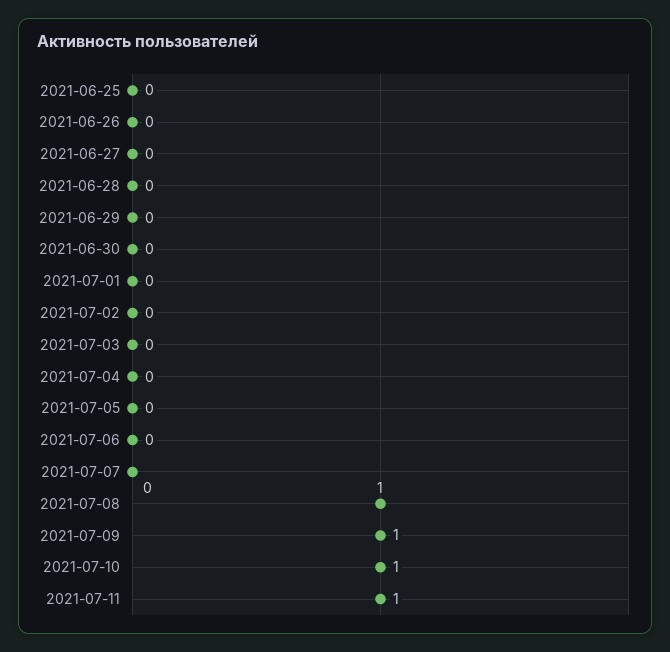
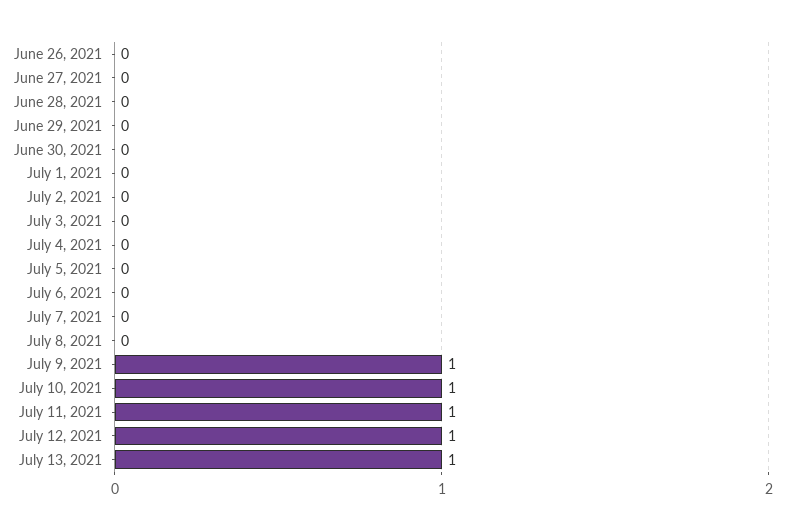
2021-06-25: 0 -> none
2021-07-08: 1 -> 0
July 12, 2021: none -> 1
July 13, 2021: none -> 1

